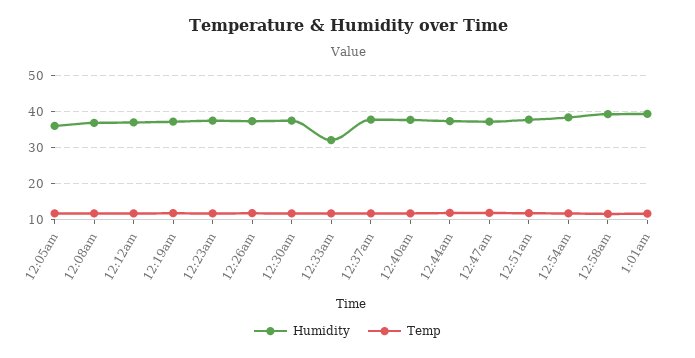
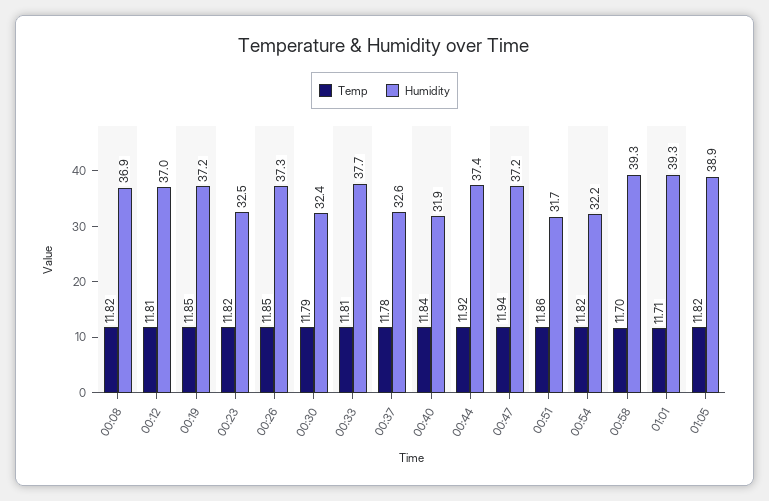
Humidity, 12:05am: 36 -> none
Temp, 12:05am: 12 -> none
Humidity, 12:23am: 38 -> 32.5
Humidity, 12:30am: 38 -> 32.4
Humidity, 12:33am: 32 -> 37.7
Humidity, 12:37am: 38 -> 32.6
Humidity, 12:40am: 38 -> 31.9
Humidity, 12:51am: 38 -> 31.7
Humidity, 12:54am: 38 -> 32.2
Temp, 01:05: none -> 11.82
Humidity, 01:05: none -> 38.9

